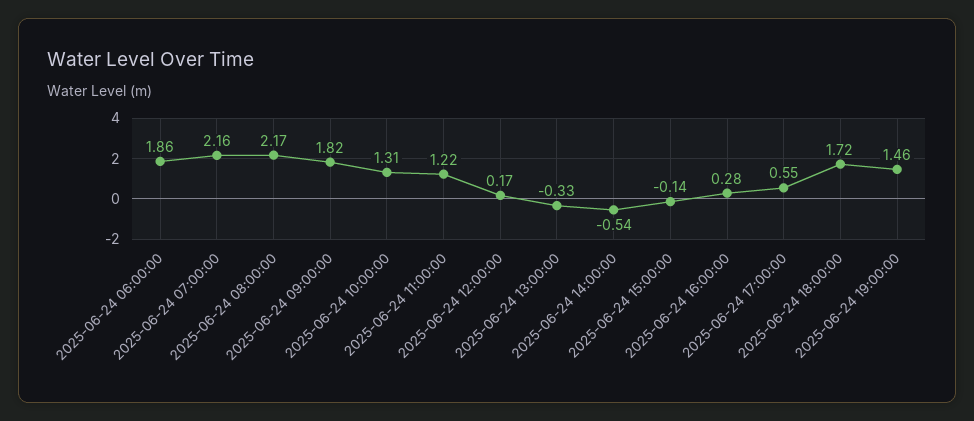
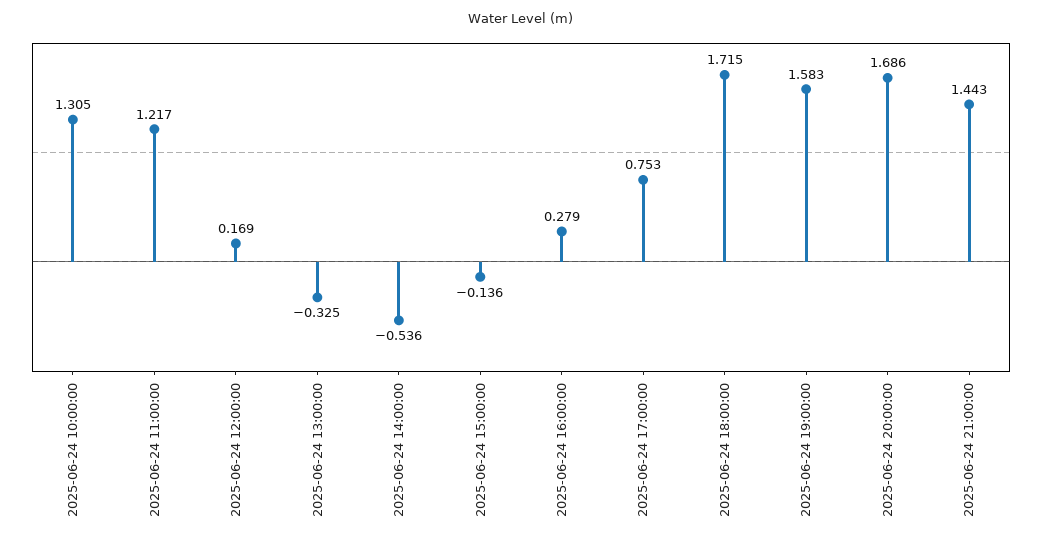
2025-06-24 06:00:00: 1.86 -> none
2025-06-24 07:00:00: 2.16 -> none
2025-06-24 08:00:00: 2.17 -> none
2025-06-24 09:00:00: 1.82 -> none
2025-06-24 17:00:00: 0.55 -> 0.753
2025-06-24 19:00:00: 1.46 -> 1.583
2025-06-24 20:00:00: none -> 1.686
2025-06-24 21:00:00: none -> 1.443

